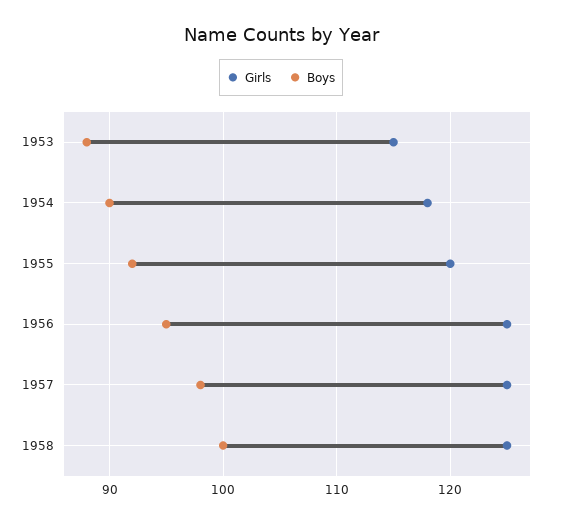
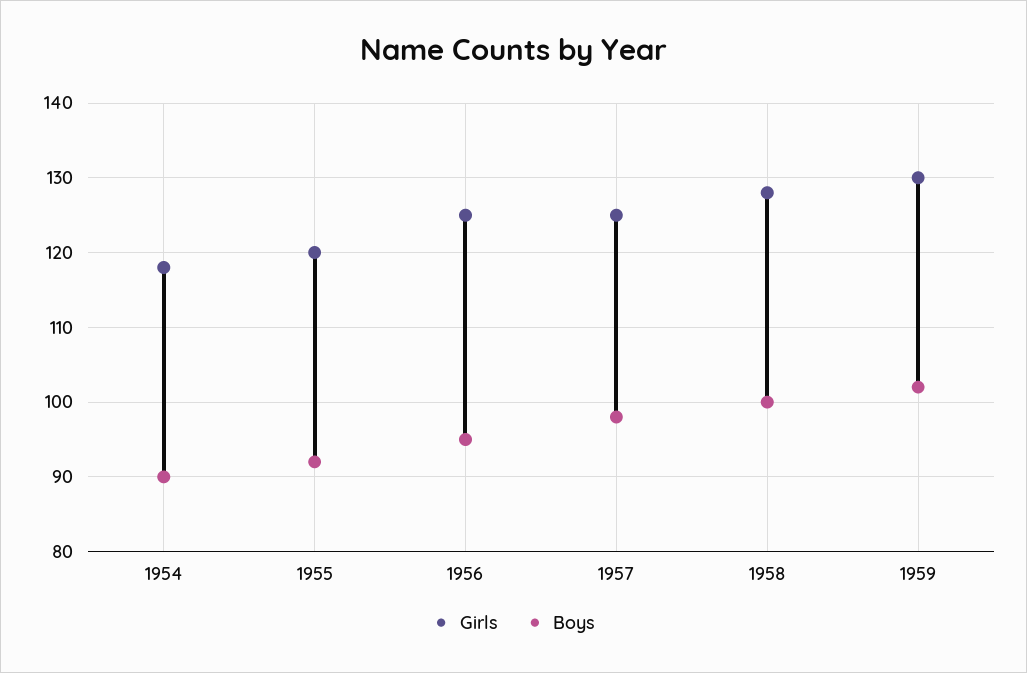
Girls, 1953: 115 -> none
Boys, 1953: 88 -> none
Girls, 1958: 125 -> 128
Girls, 1959: none -> 130
Boys, 1959: none -> 102

